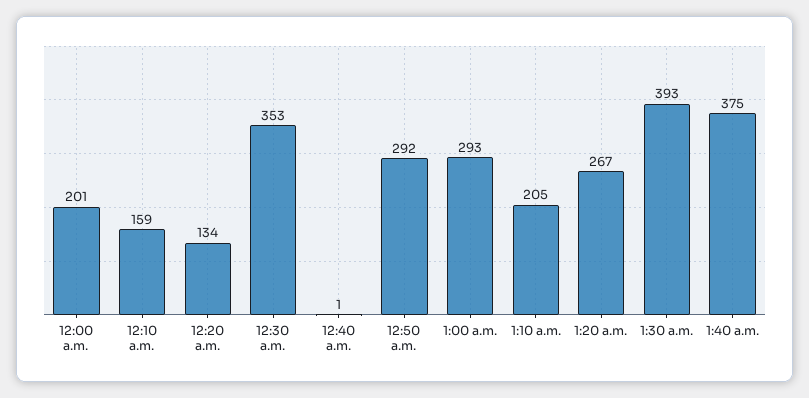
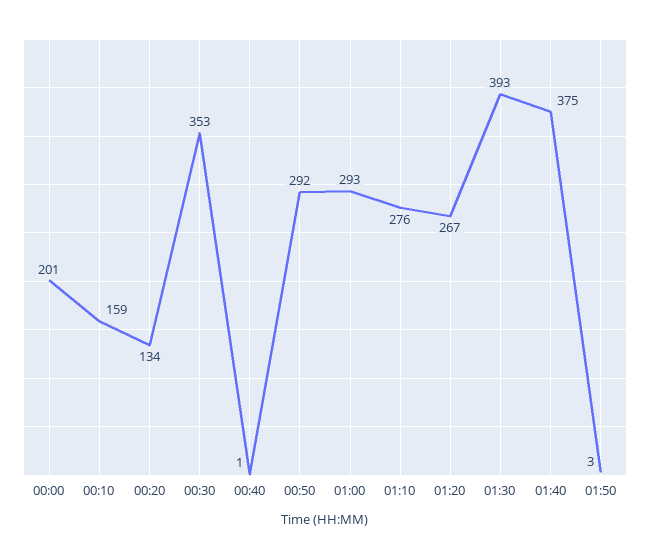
1:10 a.m.: 205 -> 276
01:50: none -> 3

